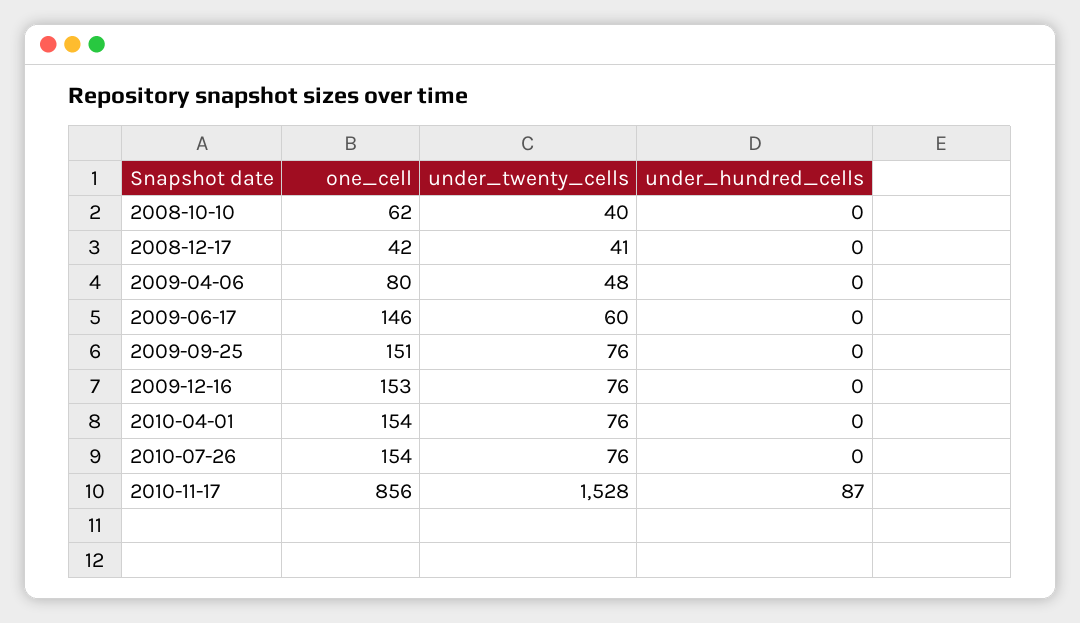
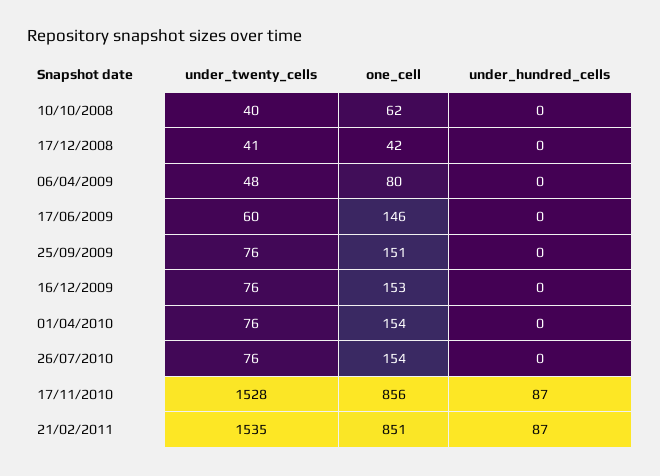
under_twenty_cells, 21/02/2011: none -> 1535
one_cell, 21/02/2011: none -> 851
under_hundred_cells, 21/02/2011: none -> 87

